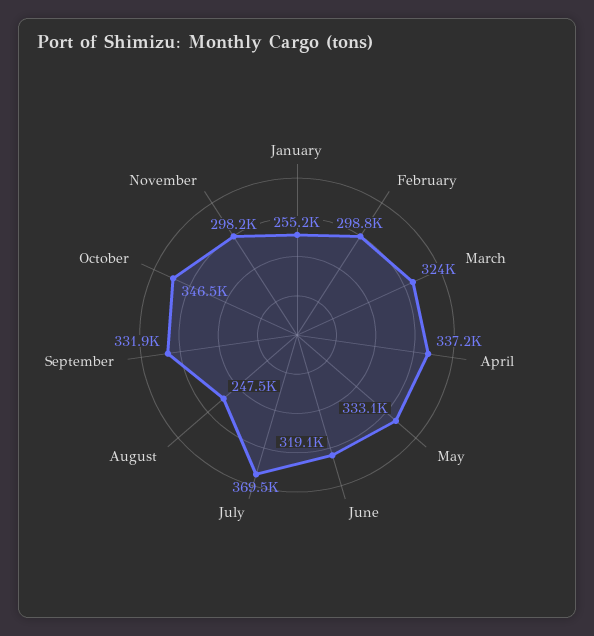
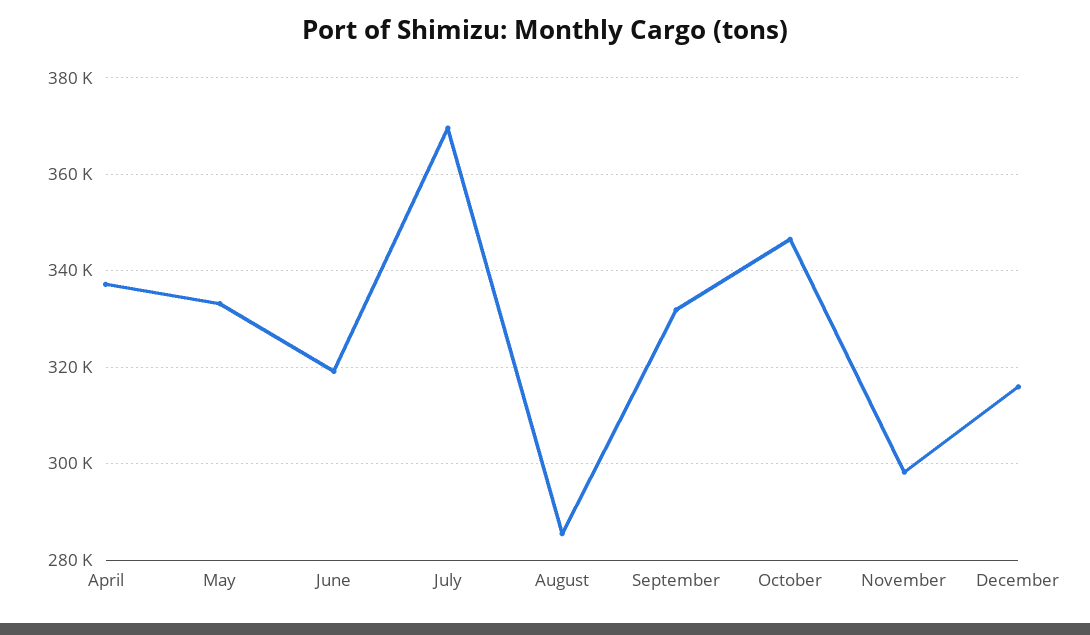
January: 255200 -> none
February: 298800 -> none
March: 324000 -> none
August: 247500 -> 286000
December: none -> 316000

